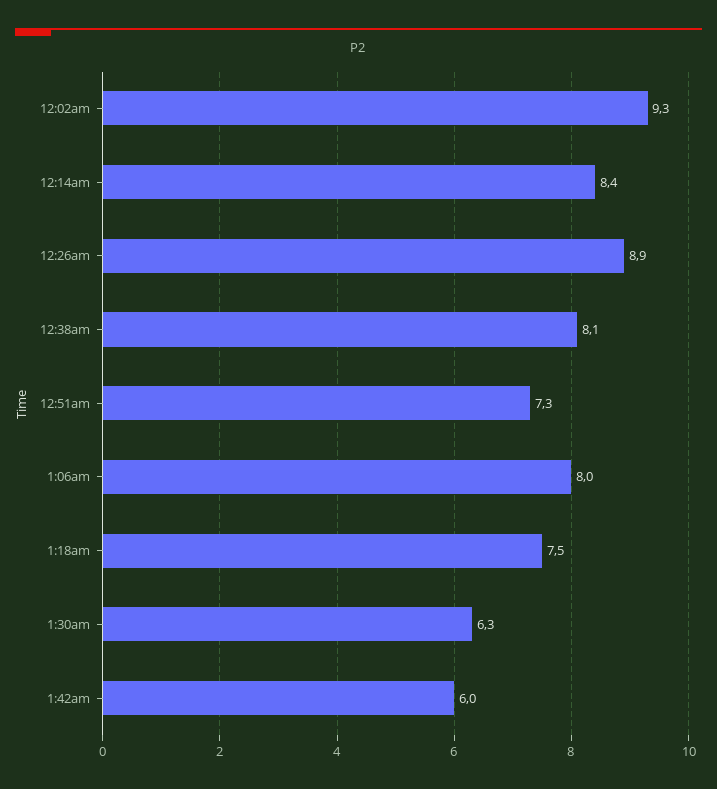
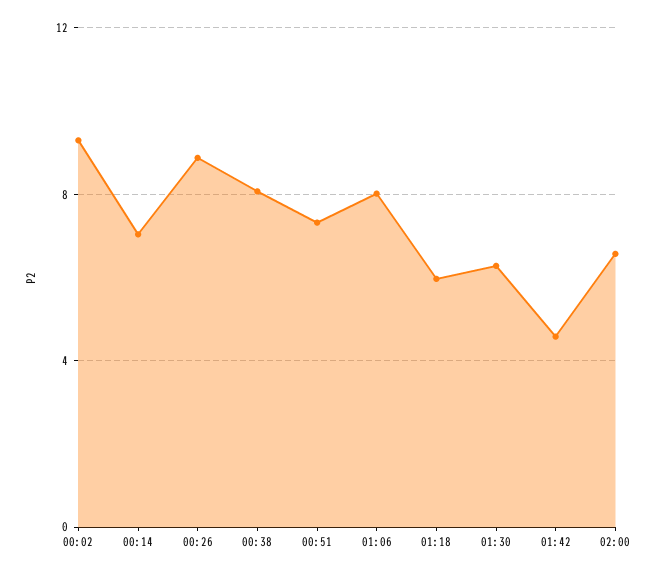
12:14am: 8.4 -> 7
1:18am: 7.5 -> 6
1:42am: 6 -> 4.5
02:00: none -> 6.5

